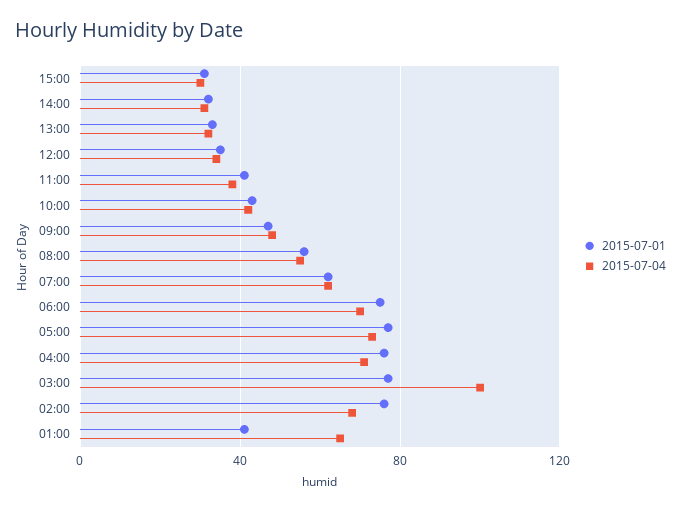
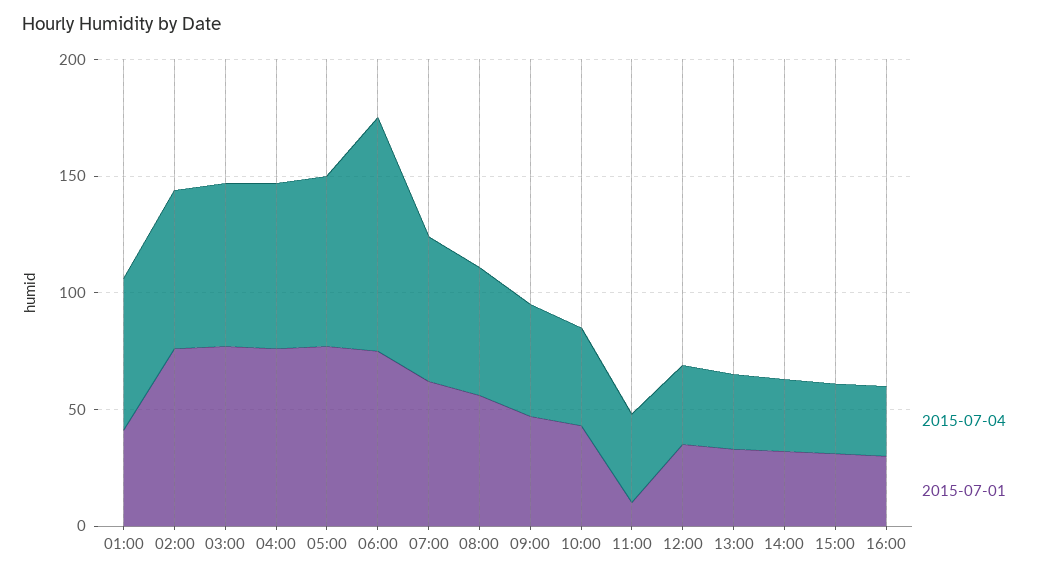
2015-07-01, 11:00: 40 -> 10
2015-07-04, 06:00: 70 -> 100
2015-07-04, 03:00: 100 -> 70
2015-07-04, 16:00: none -> 30
2015-07-01, 16:00: none -> 30

